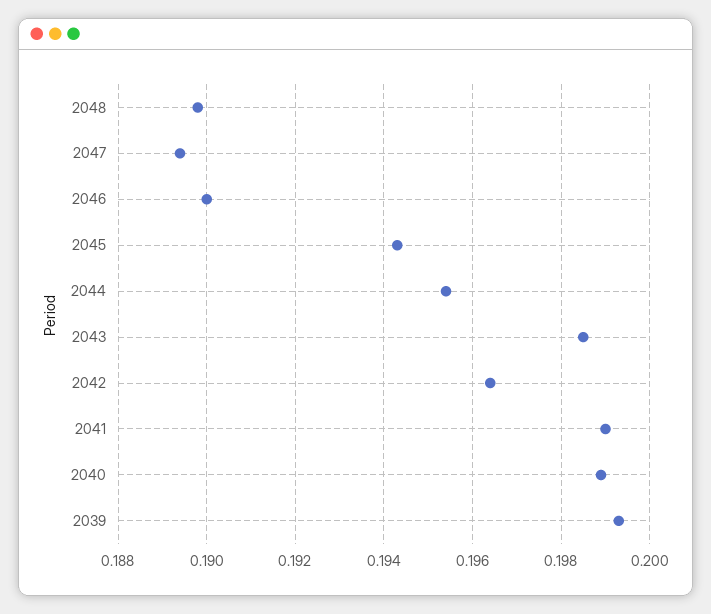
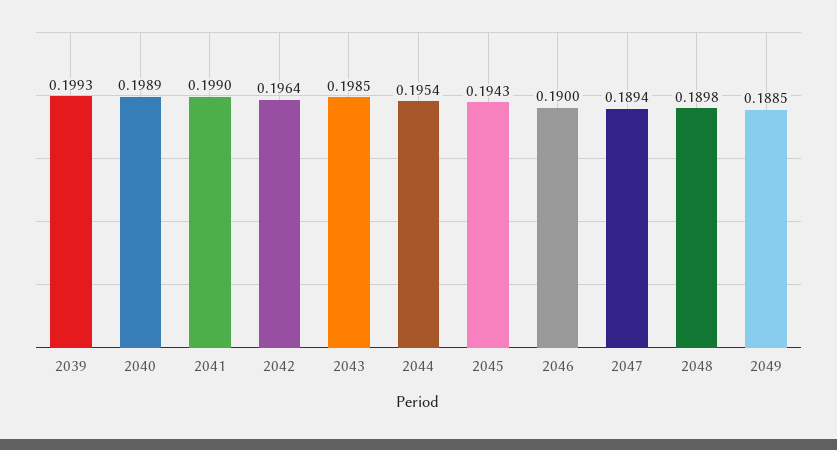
2049: none -> 0.1885

